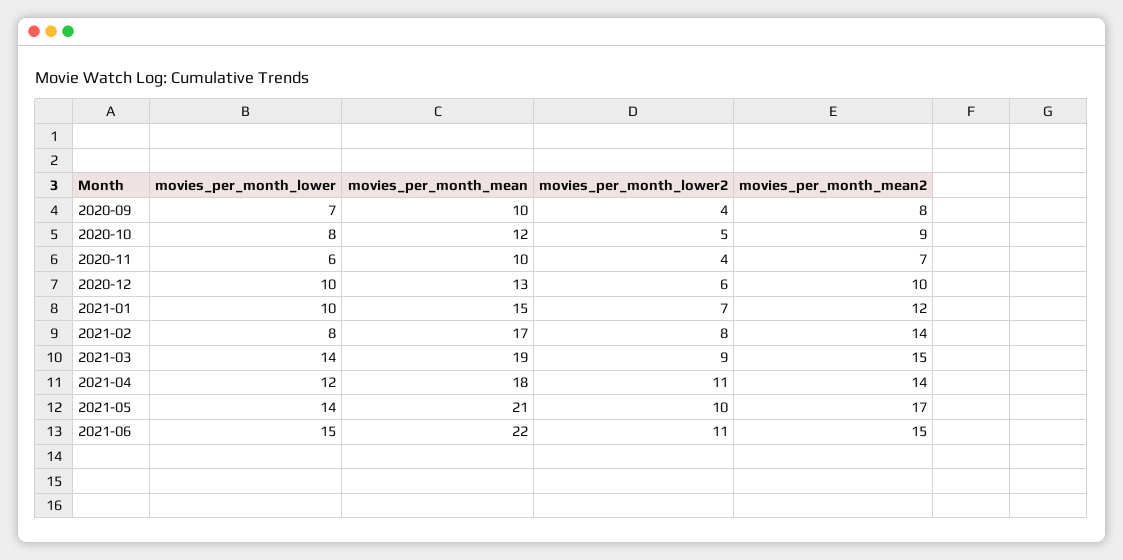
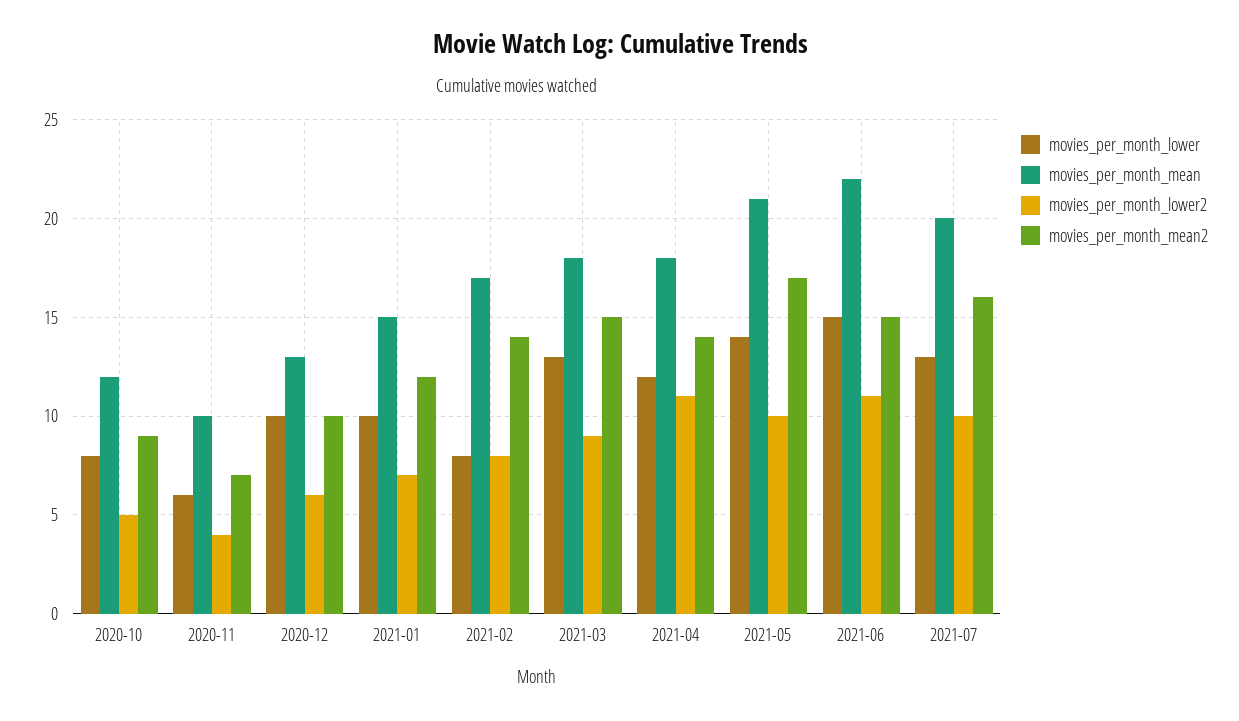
movies_per_month_lower, 2020-09: 7 -> none
movies_per_month_mean, 2020-09: 10 -> none
movies_per_month_lower2, 2020-09: 4 -> none
movies_per_month_mean2, 2020-09: 8 -> none
movies_per_month_lower, 2021-03: 14 -> 13
movies_per_month_mean, 2021-03: 19 -> 18
movies_per_month_lower, 2021-07: none -> 13
movies_per_month_mean, 2021-07: none -> 20
movies_per_month_lower2, 2021-07: none -> 10
movies_per_month_mean2, 2021-07: none -> 16

